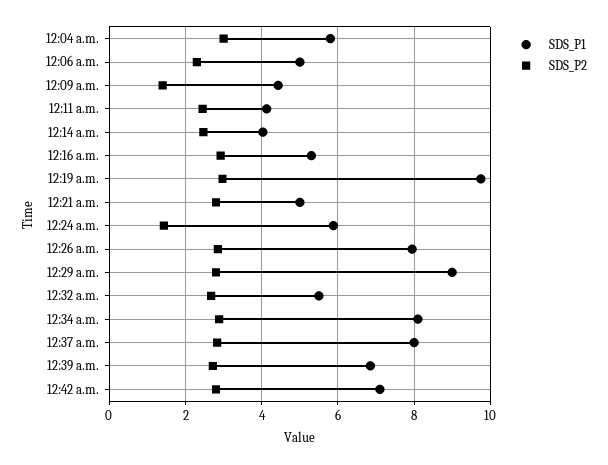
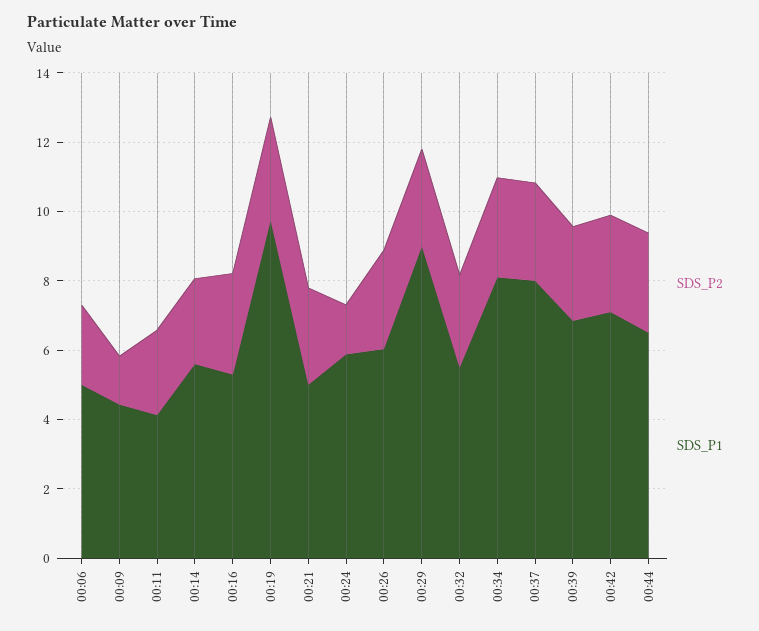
SDS_P1, 12:04 a.m.: 5.8 -> none
SDS_P2, 12:04 a.m.: 3 -> none
SDS_P1, 12:14 a.m.: 4 -> 5.5
SDS_P1, 12:26 a.m.: 8 -> 6
SDS_P2, 00:44: none -> 3
SDS_P1, 00:44: none -> 6.5

